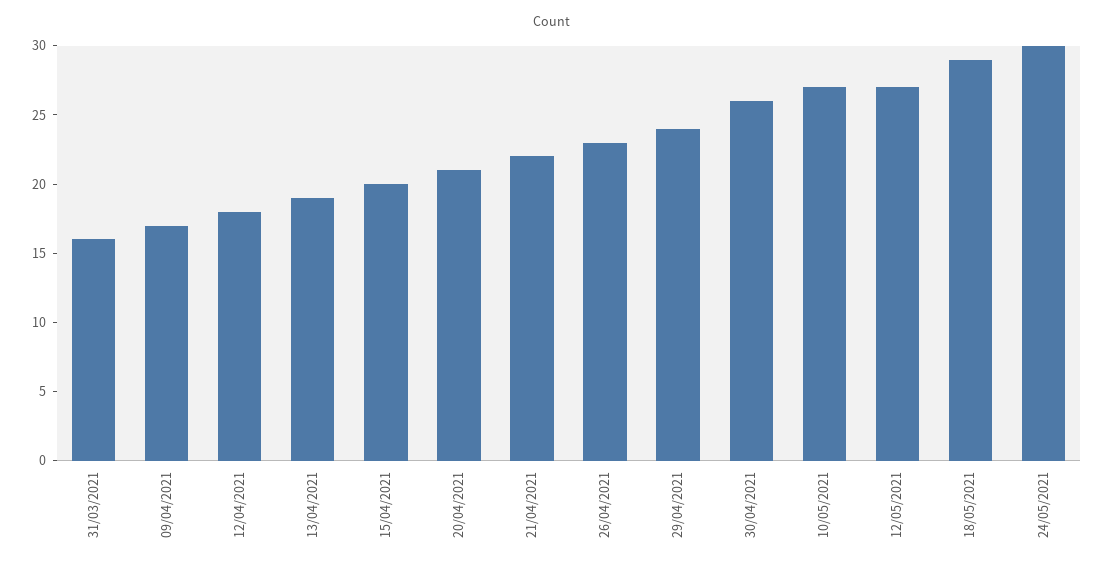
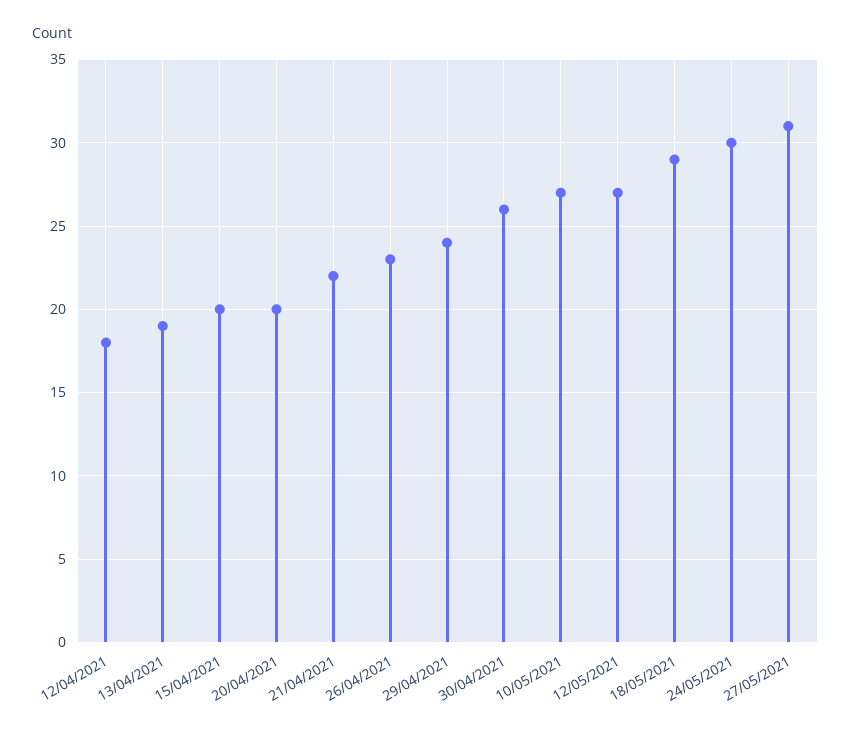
31/03/2021: 16 -> none
09/04/2021: 17 -> none
20/04/2021: 21 -> 20
27/05/2021: none -> 31

